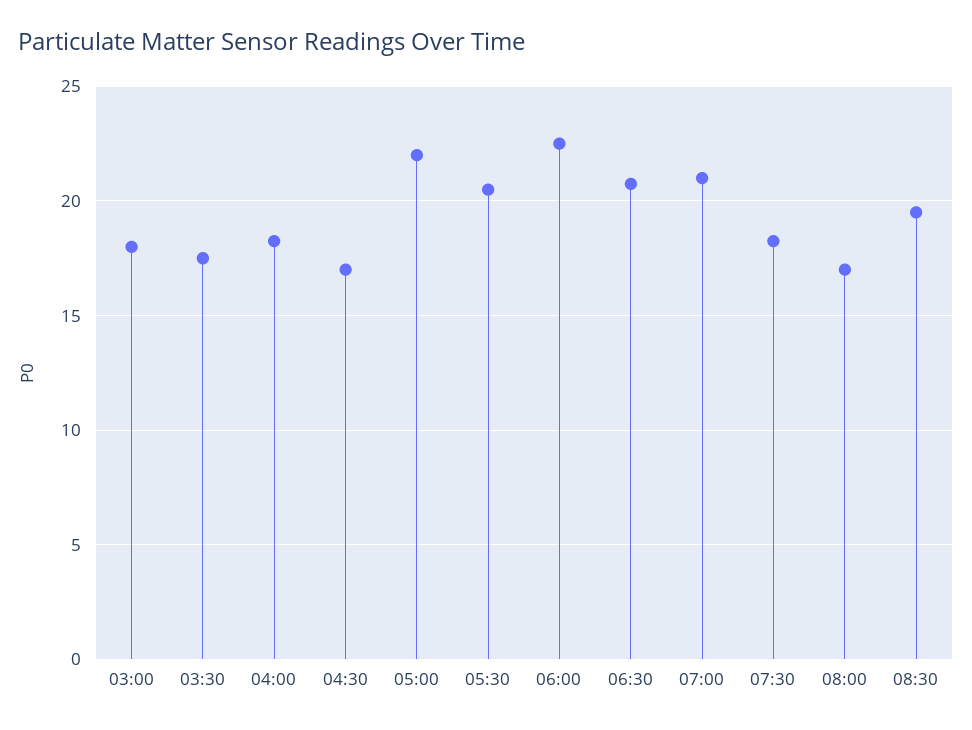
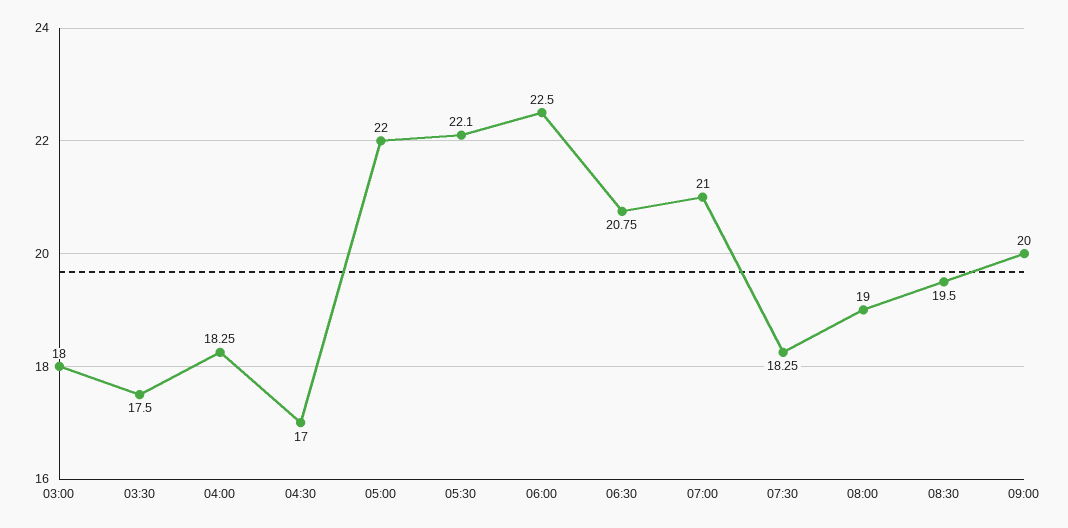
05:30: 20.5 -> 22.1
08:00: 17 -> 19
09:00: none -> 20

